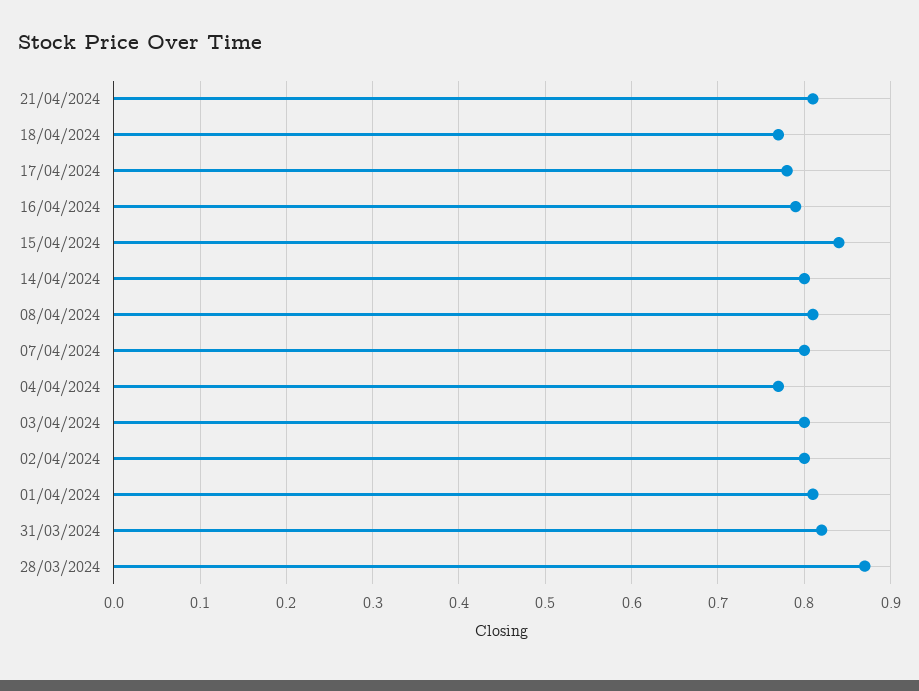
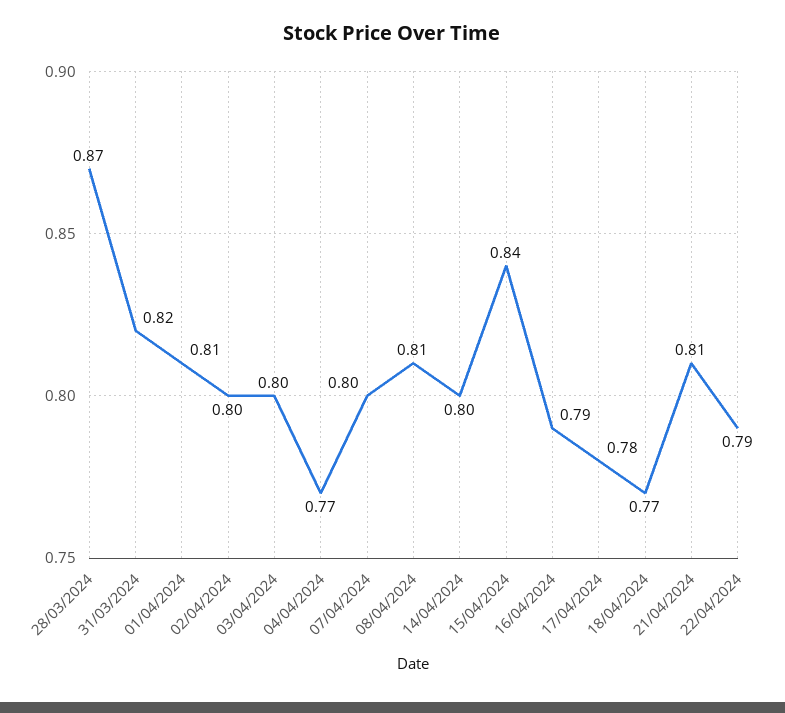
22/04/2024: none -> 0.79

